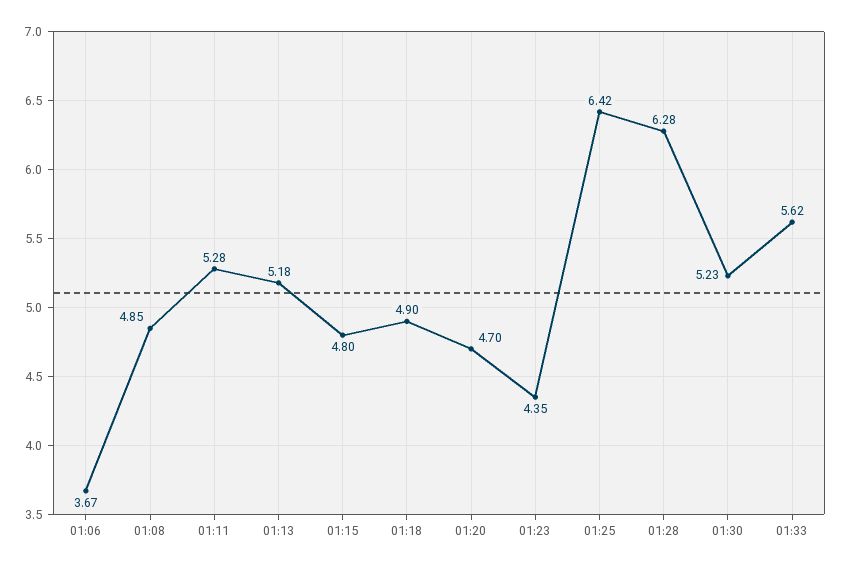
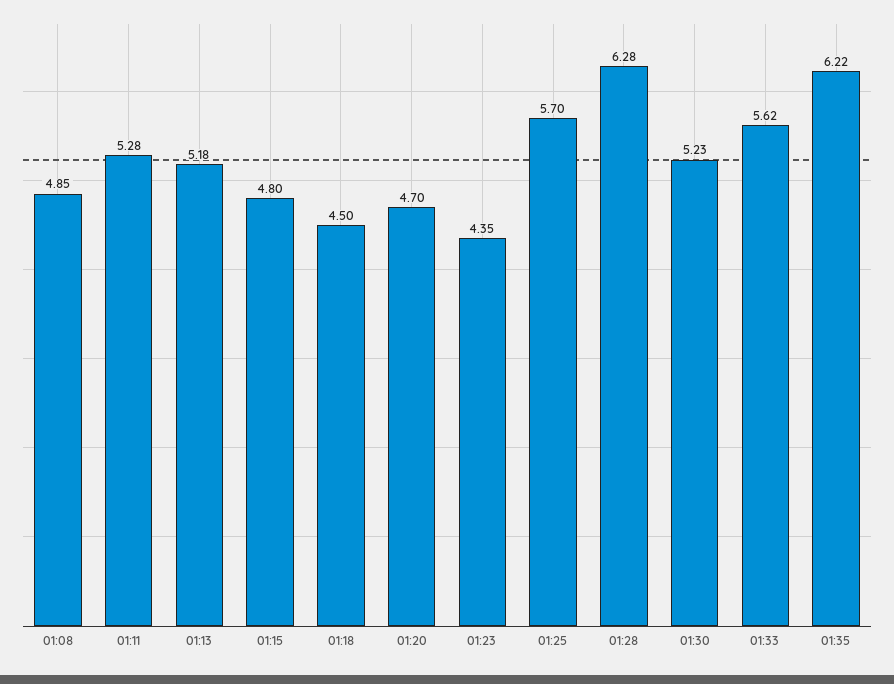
01:06: 3.67 -> none
01:18: 4.9 -> 4.5
01:25: 6.42 -> 5.7
01:35: none -> 6.22

